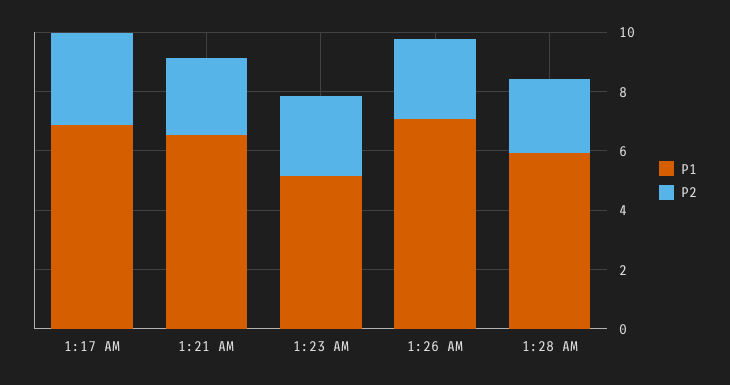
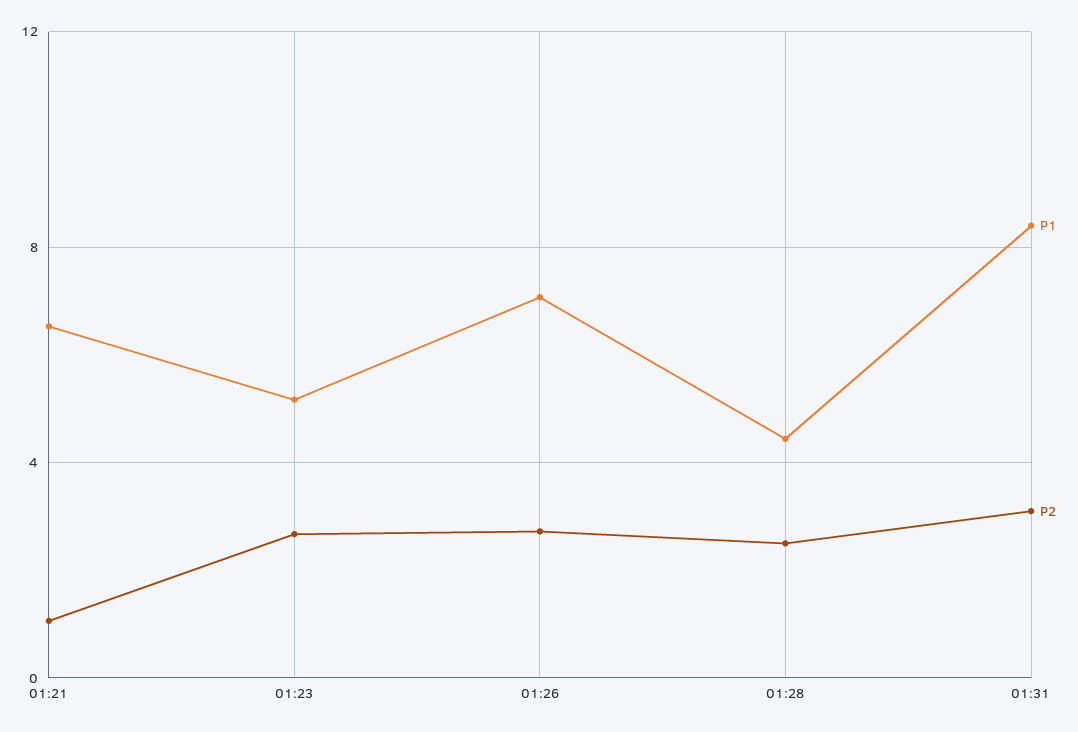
P1, 1:17 AM: 7 -> none
P2, 1:17 AM: 3 -> none
P2, 1:21 AM: 2.5 -> 1
P1, 1:28 AM: 6 -> 4.5
P1, 01:31: none -> 8.5
P2, 01:31: none -> 3

